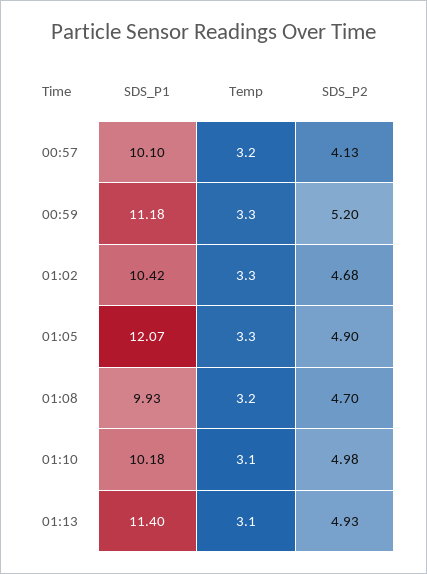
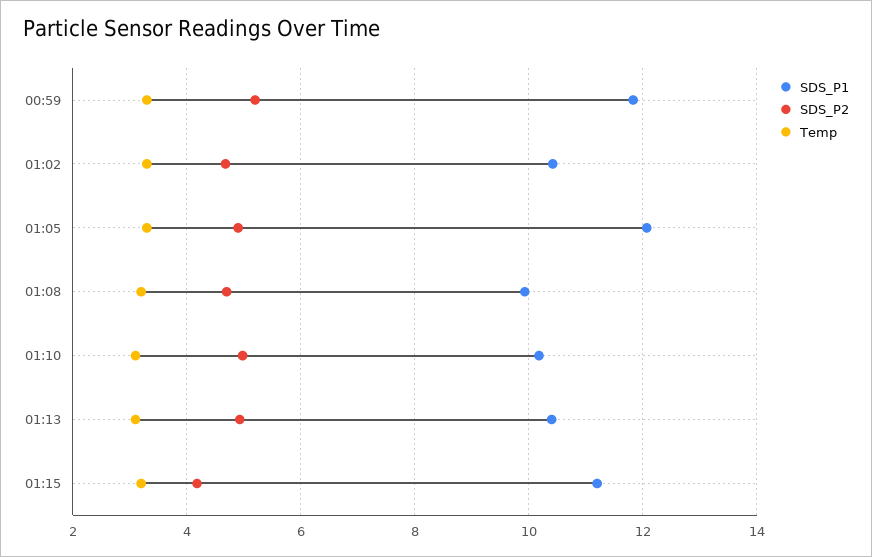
SDS_P1, 00:57: 10.1 -> none
Temp, 00:57: 3.2 -> none
SDS_P2, 00:57: 4.13 -> none
SDS_P1, 00:59: 11.18 -> 11.8
SDS_P1, 01:13: 11.4 -> 10.4
SDS_P1, 01:15: none -> 11.2
SDS_P2, 01:15: none -> 4.2
Temp, 01:15: none -> 3.2

